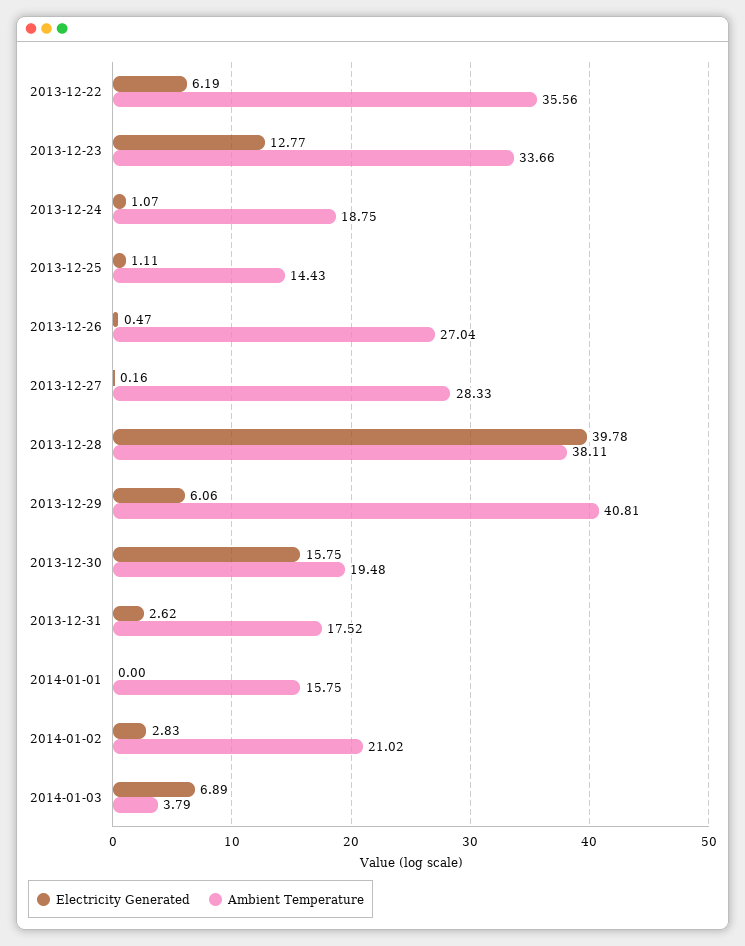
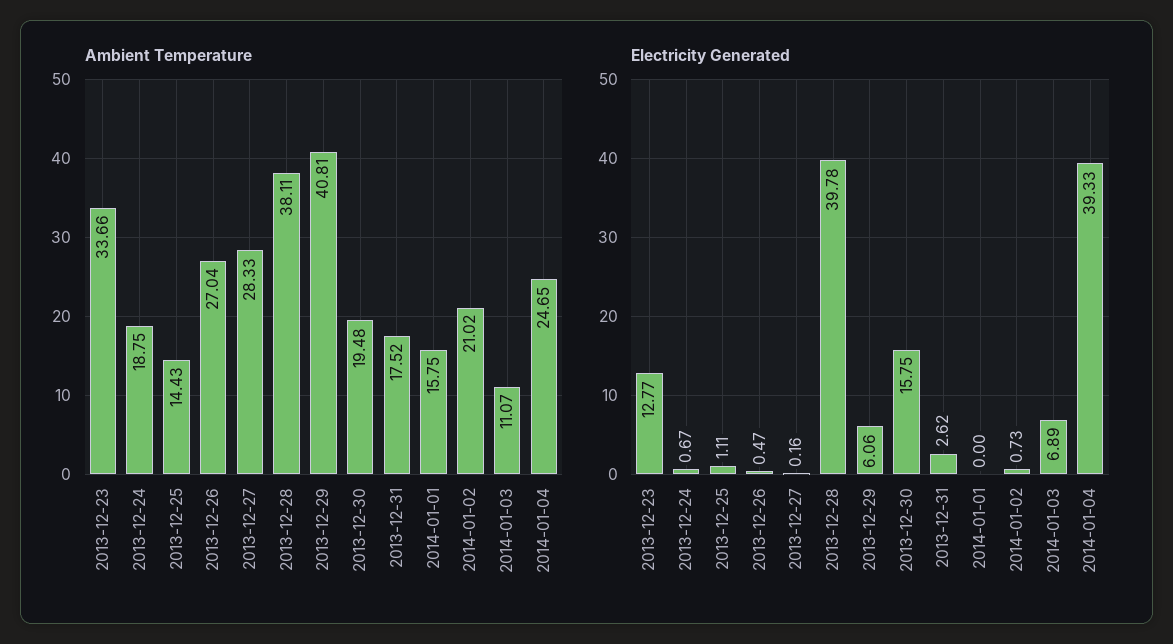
Electricity Generated, 2013-12-22: 6.19 -> none
Ambient Temperature, 2013-12-22: 35.56 -> none
Electricity Generated, 2013-12-24: 1.07 -> 0.67
Electricity Generated, 2014-01-02: 2.83 -> 0.73
Ambient Temperature, 2014-01-03: 3.79 -> 11.07
Ambient Temperature, 2014-01-04: none -> 24.65
Electricity Generated, 2014-01-04: none -> 39.33

